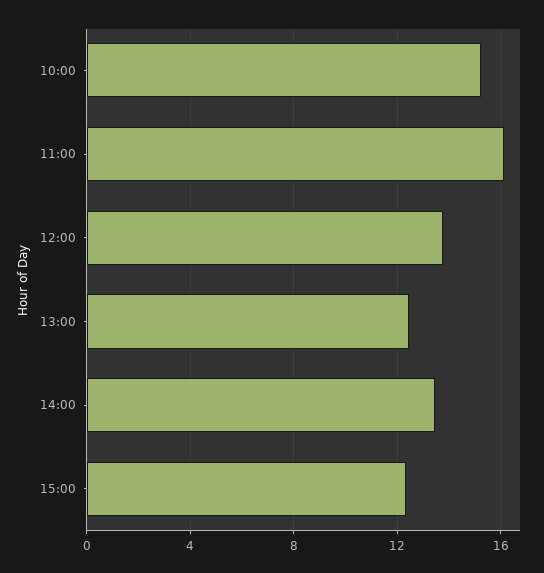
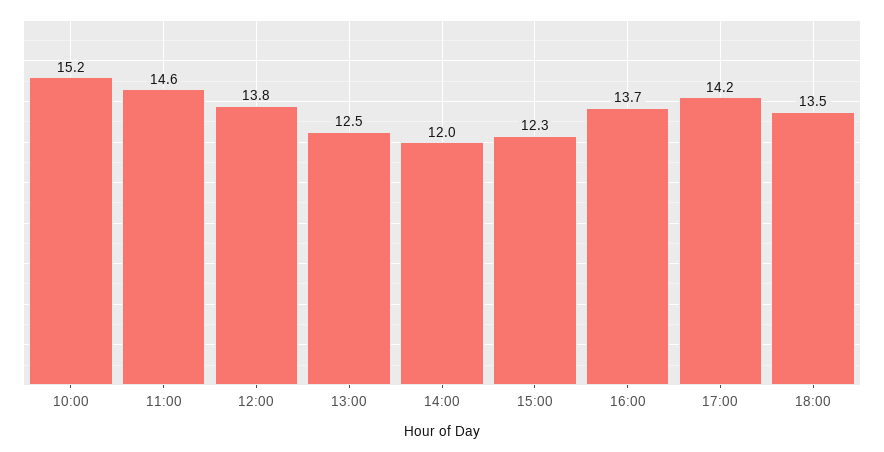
11:00: 16 -> 14.6
14:00: 13.5 -> 12
16:00: none -> 13.7
17:00: none -> 14.2
18:00: none -> 13.5

